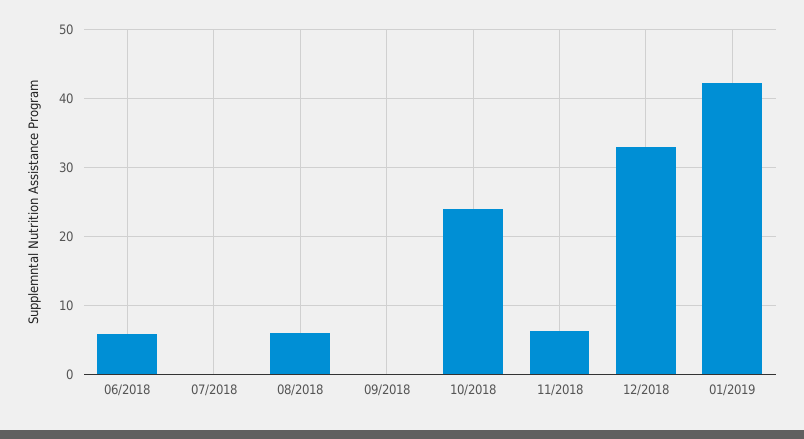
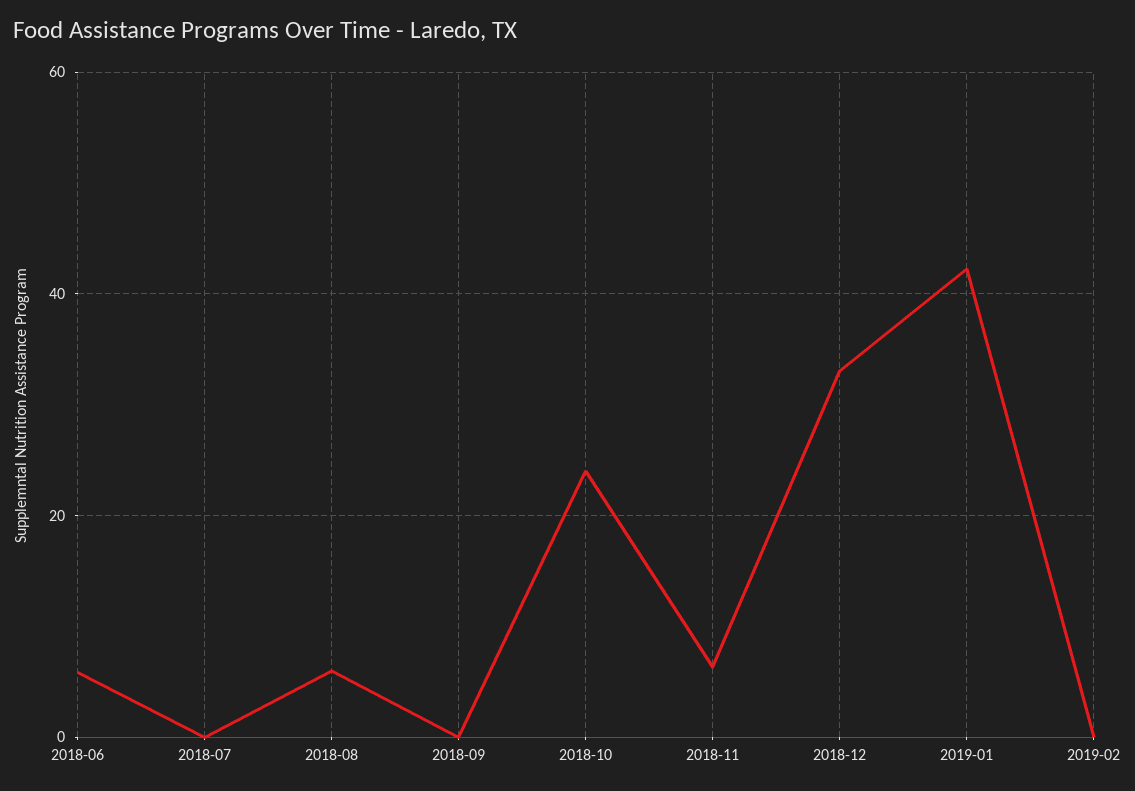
2019-02: none -> 0

